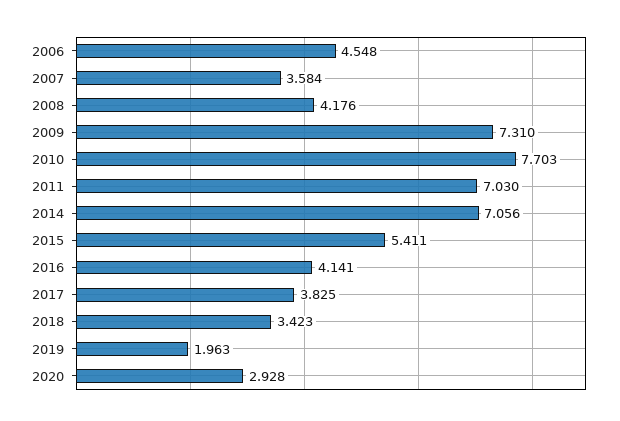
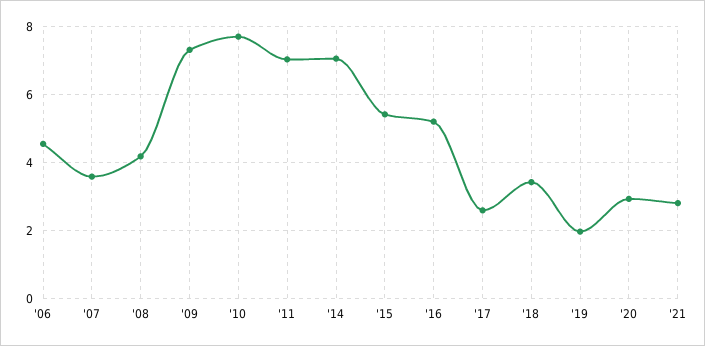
2016: 4.141 -> 5.2
2017: 3.825 -> 2.6
'21: none -> 2.8

